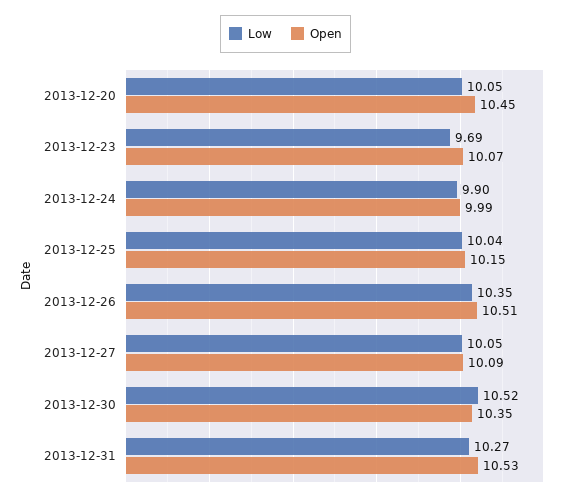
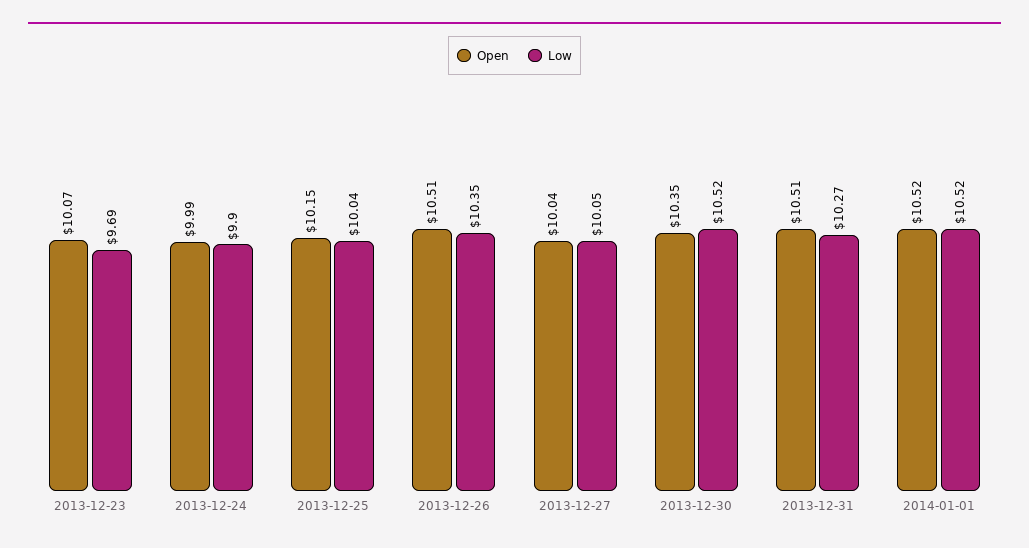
Low, 2013-12-20: 10.05 -> none
Open, 2013-12-20: 10.45 -> none
Open, 2013-12-27: 10.09 -> 10.04
Open, 2013-12-31: 10.53 -> 10.51
Open, 2014-01-01: none -> 10.52
Low, 2014-01-01: none -> 10.52

